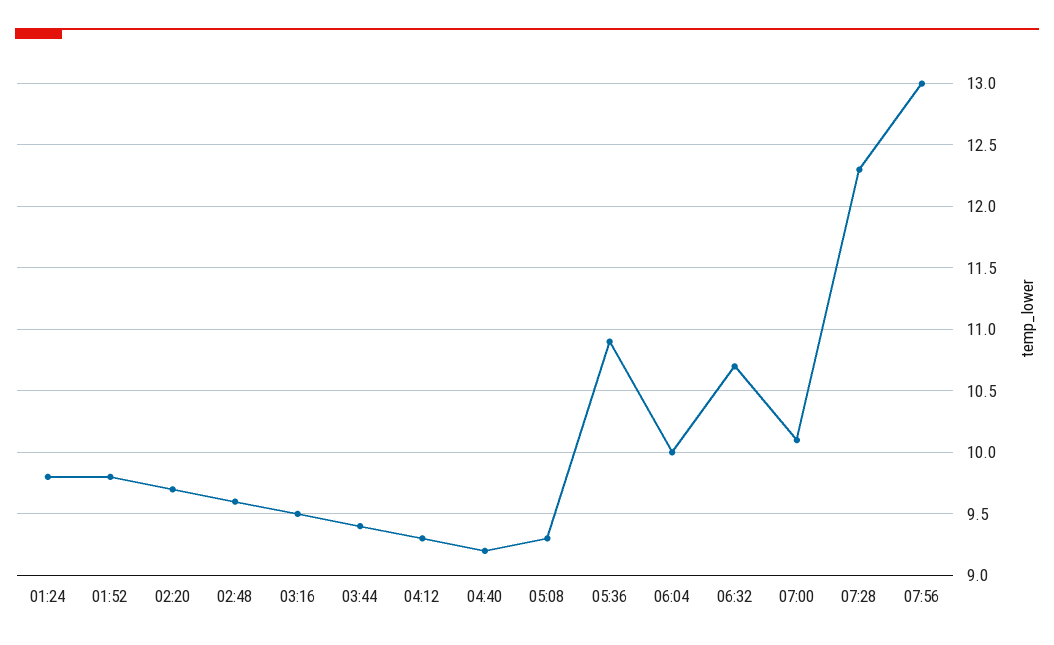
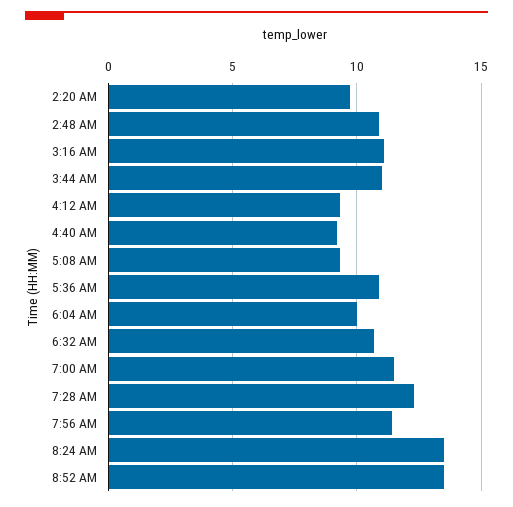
01:24: 9.8 -> none
01:52: 9.8 -> none
02:48: 9.6 -> 11
03:16: 9.5 -> 11
03:44: 9.4 -> 11
07:00: 10.1 -> 11.5
07:56: 13 -> 11.5
8:24 AM: none -> 13.5
8:52 AM: none -> 13.5

